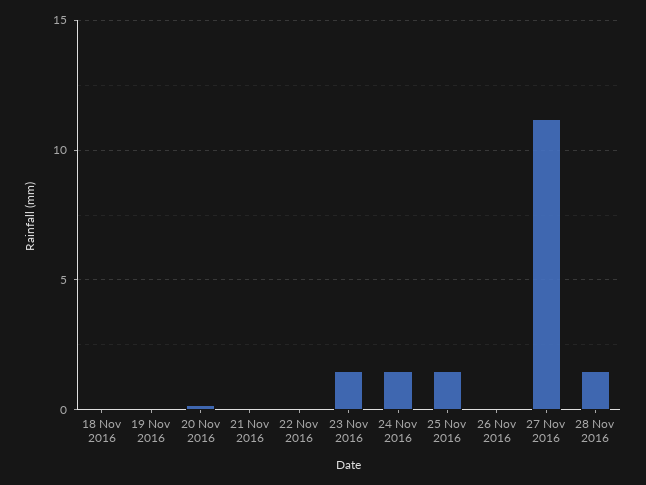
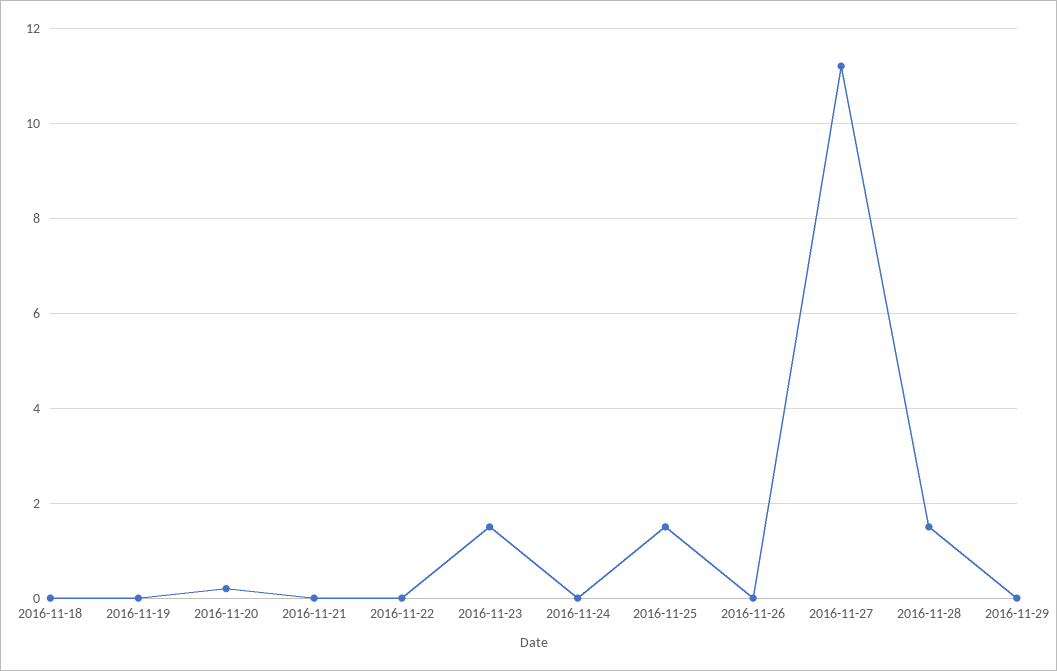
24 Nov 2016: 1.5 -> 0
2016-11-29: none -> 0

